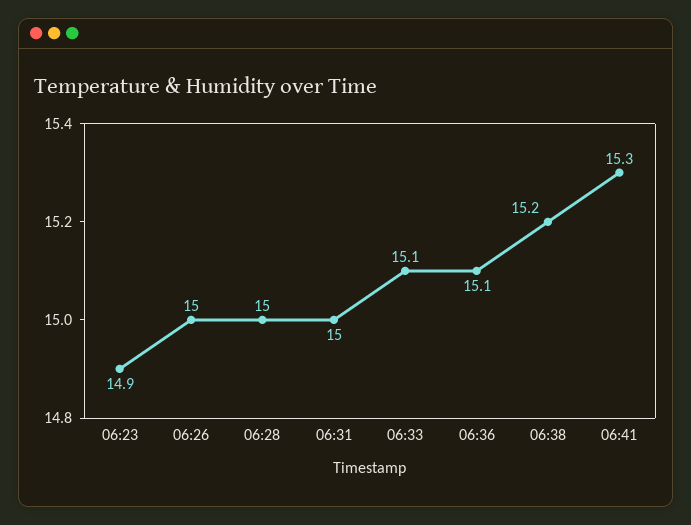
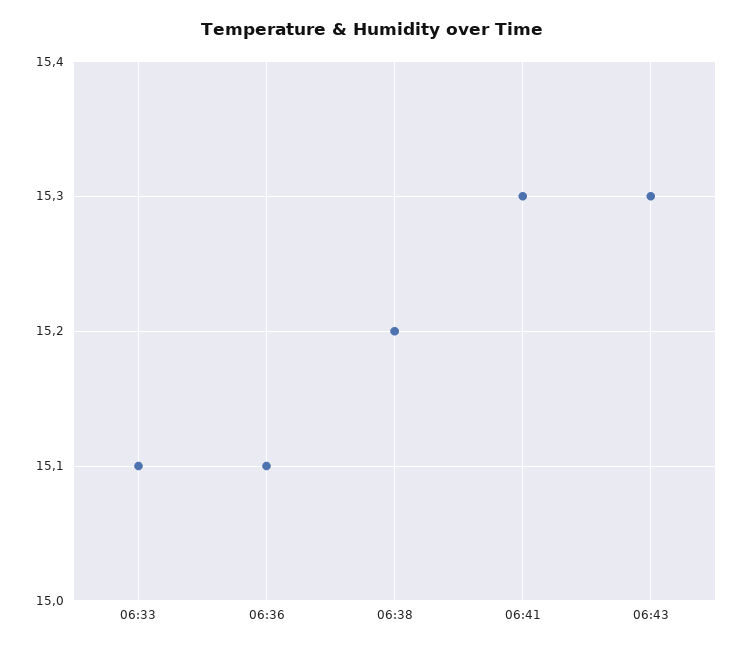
06:23: 14.9 -> none
06:26: 15 -> none
06:28: 15 -> none
06:31: 15 -> none
06:43: none -> 15.3

